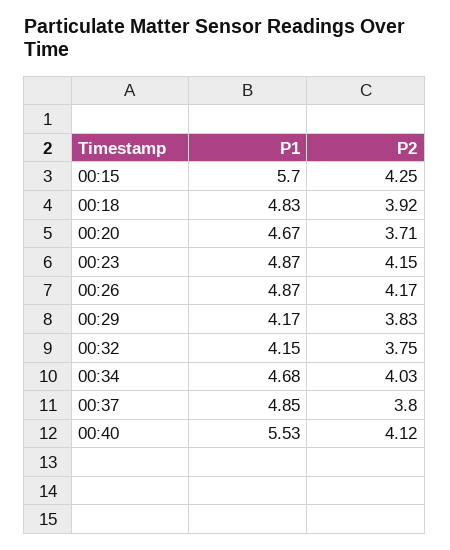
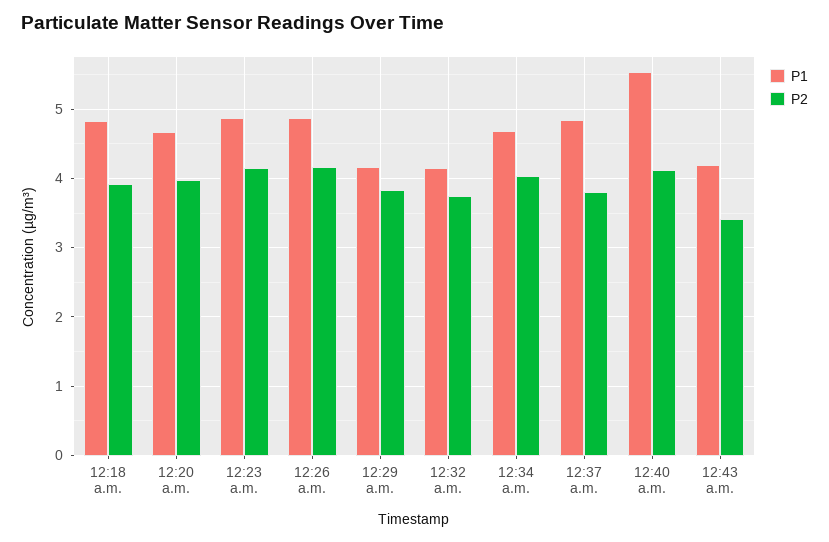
P1, 00:15: 5.7 -> none
P2, 00:15: 4.25 -> none
P2, 00:20: 3.71 -> 4
P1, 12:43 a.m.: none -> 4.2
P2, 12:43 a.m.: none -> 3.4

